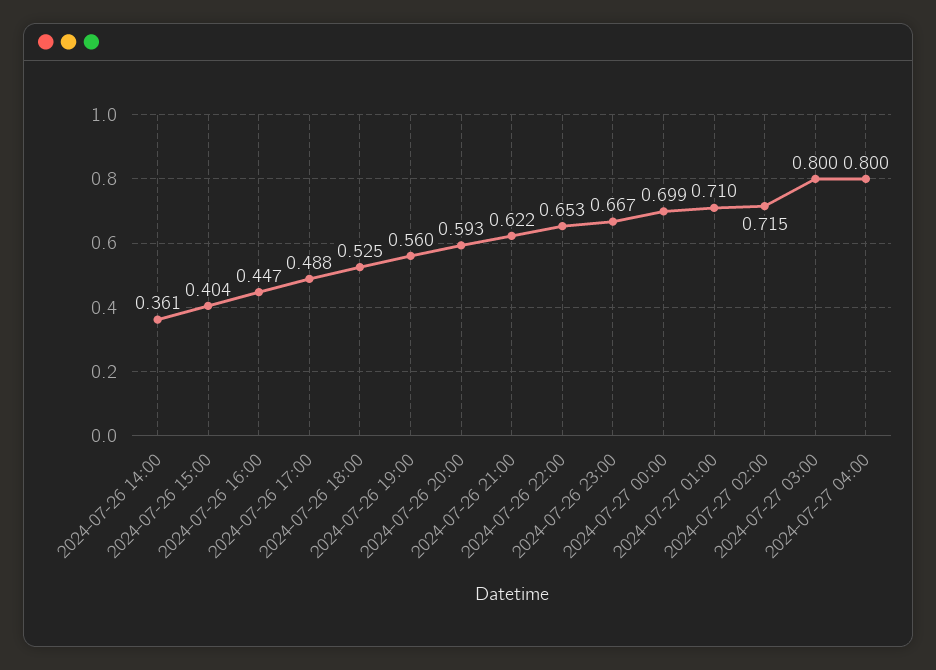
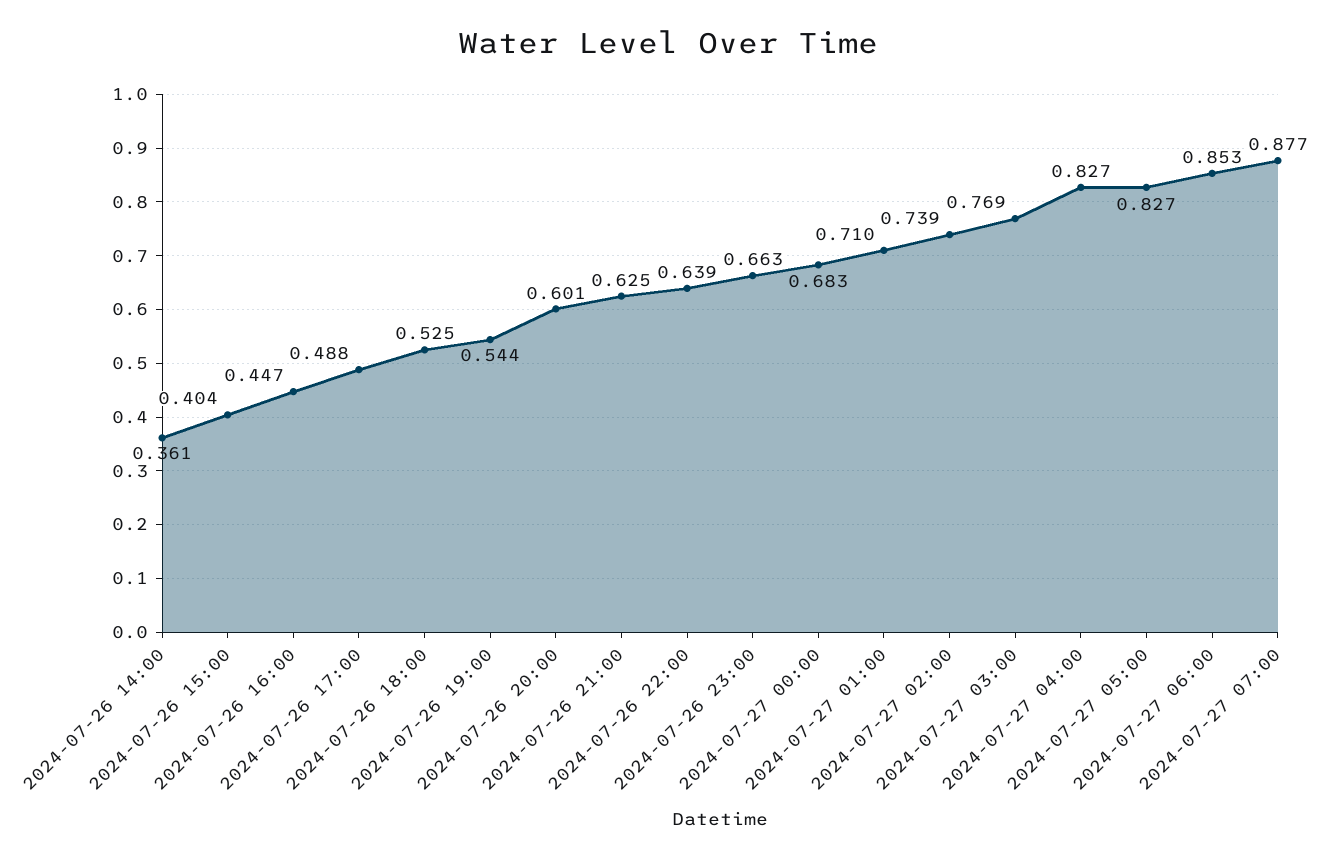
2024-07-26 19:00: 0.56 -> 0.544
2024-07-26 20:00: 0.593 -> 0.601
2024-07-26 21:00: 0.622 -> 0.625
2024-07-26 22:00: 0.653 -> 0.639
2024-07-26 23:00: 0.667 -> 0.663
2024-07-27 00:00: 0.699 -> 0.683
2024-07-27 02:00: 0.715 -> 0.739
2024-07-27 03:00: 0.8 -> 0.769
2024-07-27 04:00: 0.8 -> 0.827
2024-07-27 05:00: none -> 0.827
2024-07-27 06:00: none -> 0.853
2024-07-27 07:00: none -> 0.877

